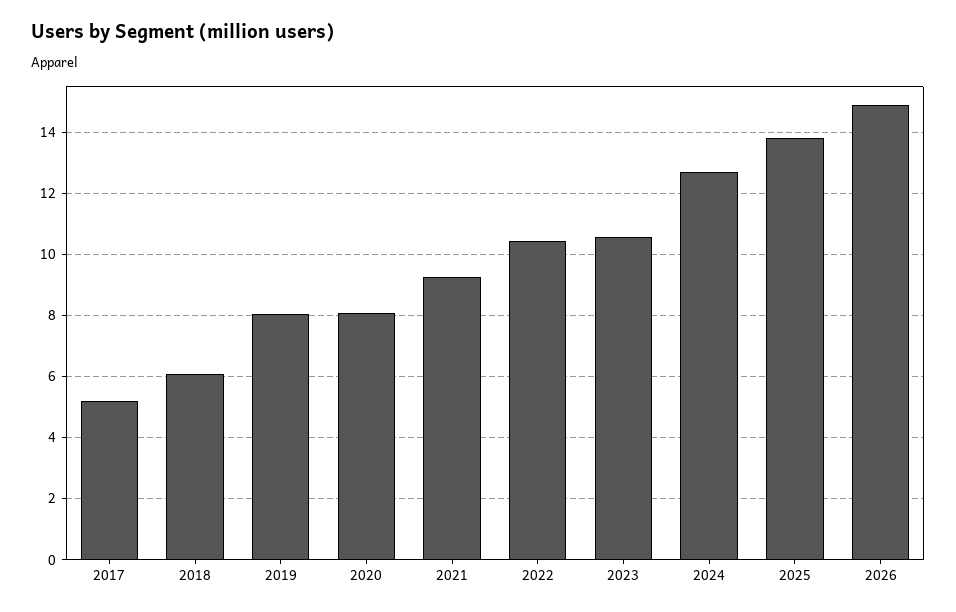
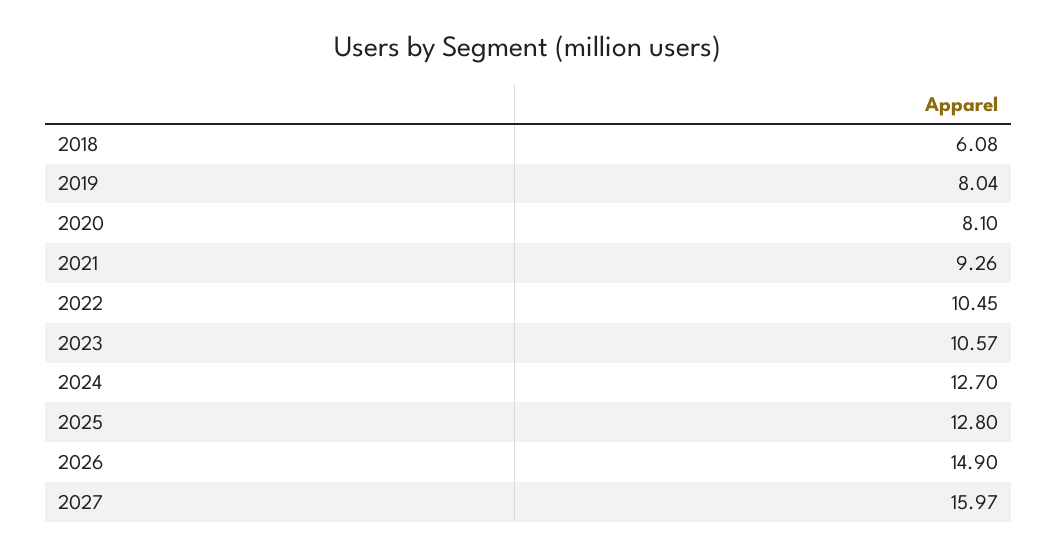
2017: 5.2 -> none
2025: 13.8 -> 12.8
2027: none -> 15.97

